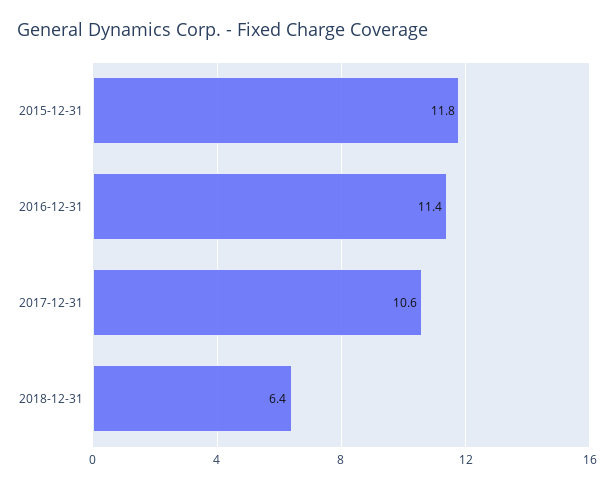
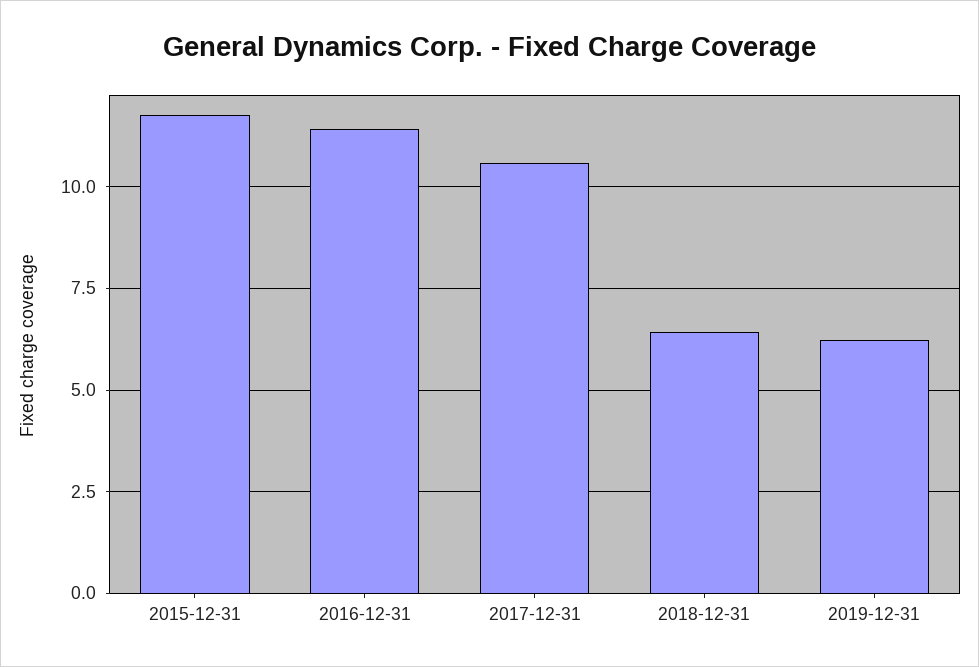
2019-12-31: none -> 6.25

